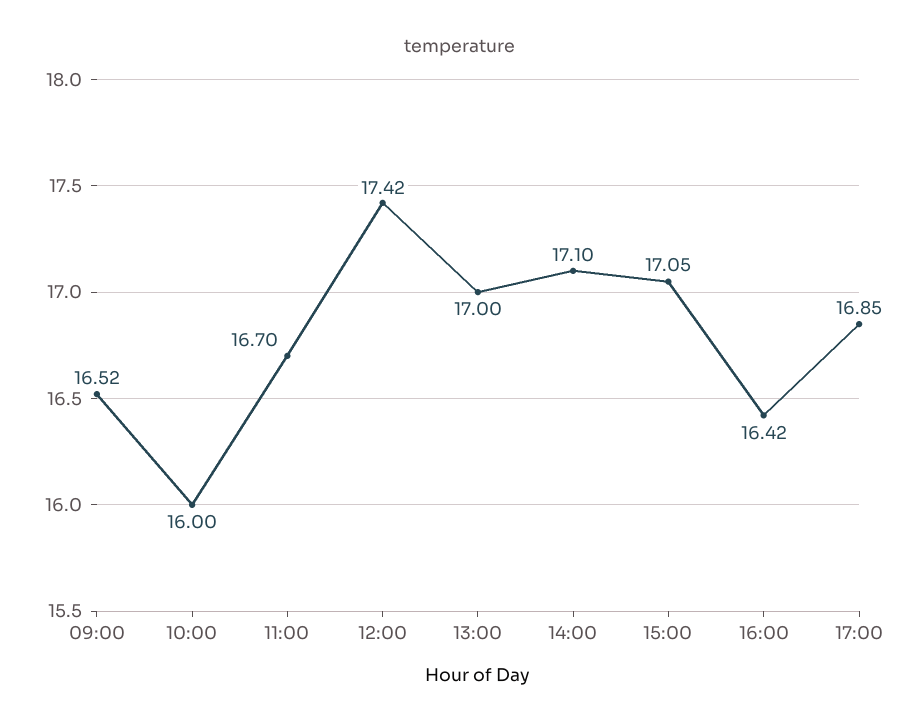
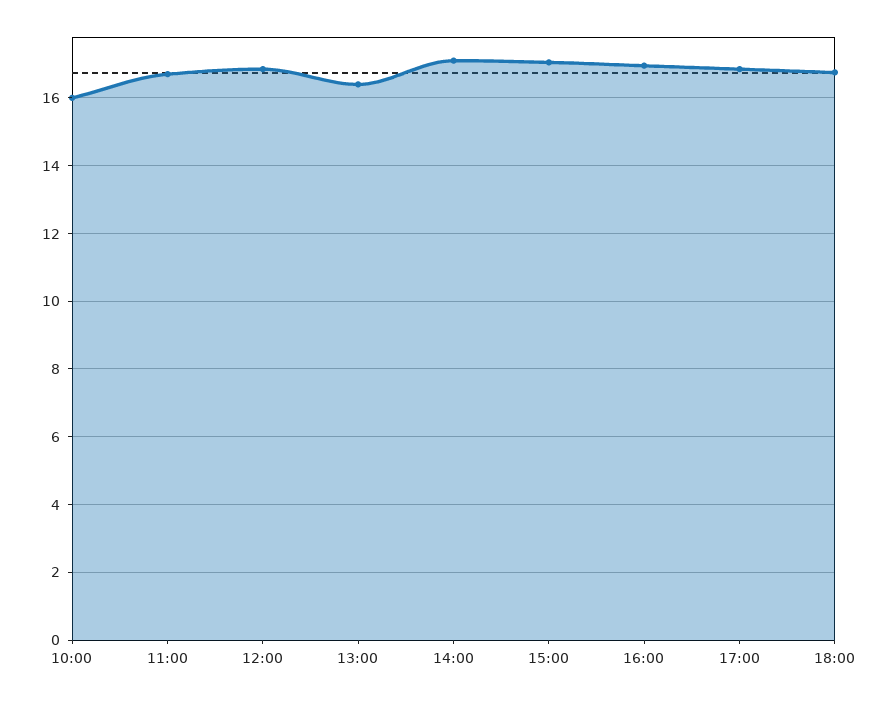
09:00: 16.52 -> none
12:00: 17.42 -> 16.8
13:00: 17 -> 16.4
16:00: 16.42 -> 17
18:00: none -> 16.8

